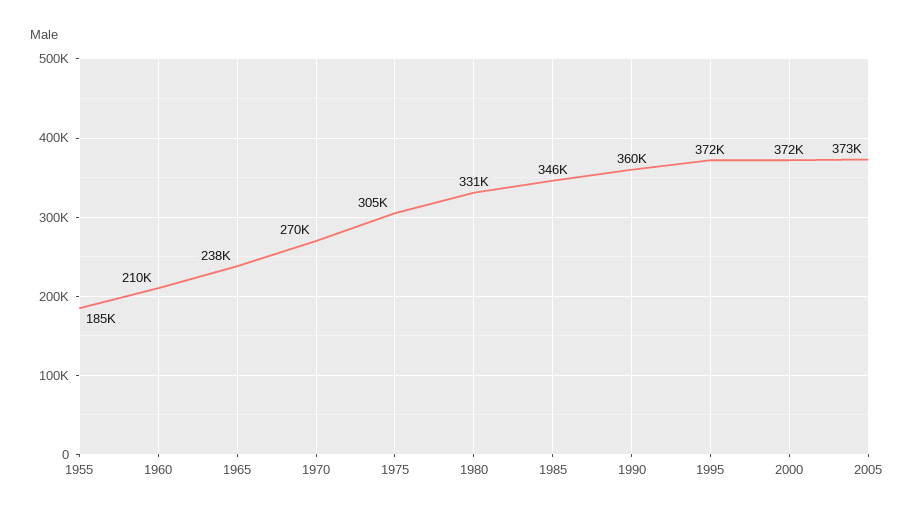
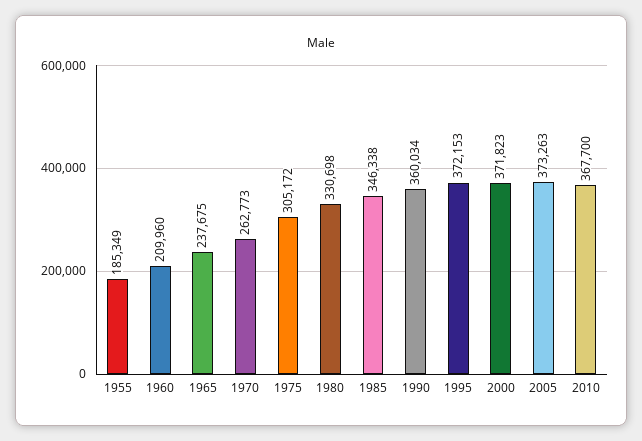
1970: 270000 -> 262773
2010: none -> 367700

